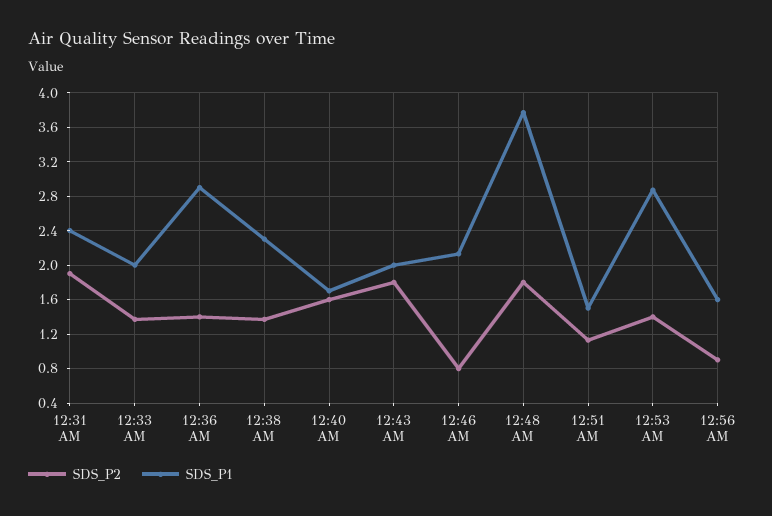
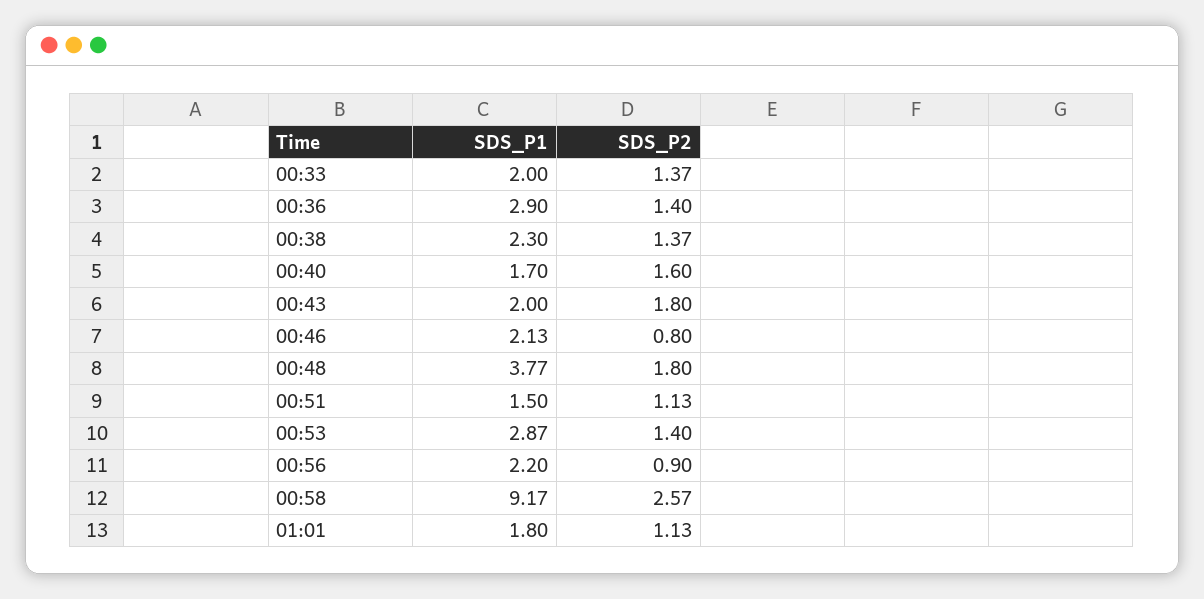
SDS_P2, 12:31 AM: 1.9 -> none
SDS_P1, 12:31 AM: 2.4 -> none
SDS_P1, 12:56 AM: 1.6 -> 2.2
SDS_P1, 00:58: none -> 9.17
SDS_P2, 00:58: none -> 2.57
SDS_P1, 01:01: none -> 1.8
SDS_P2, 01:01: none -> 1.13

